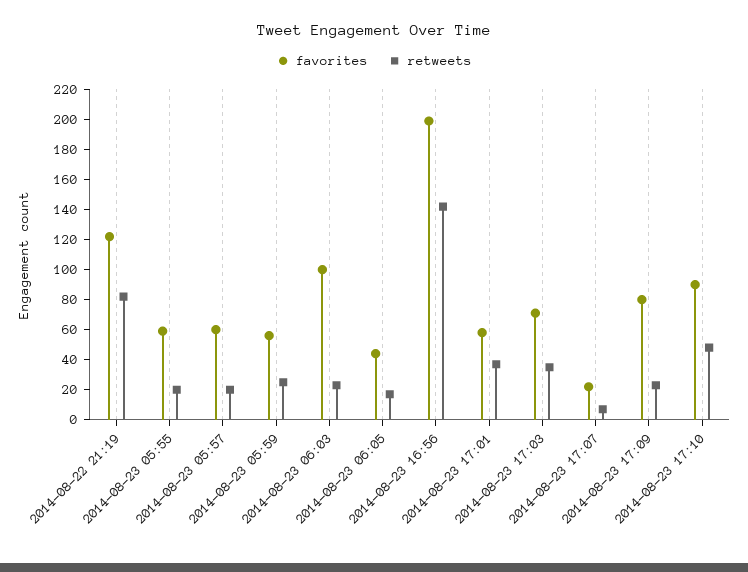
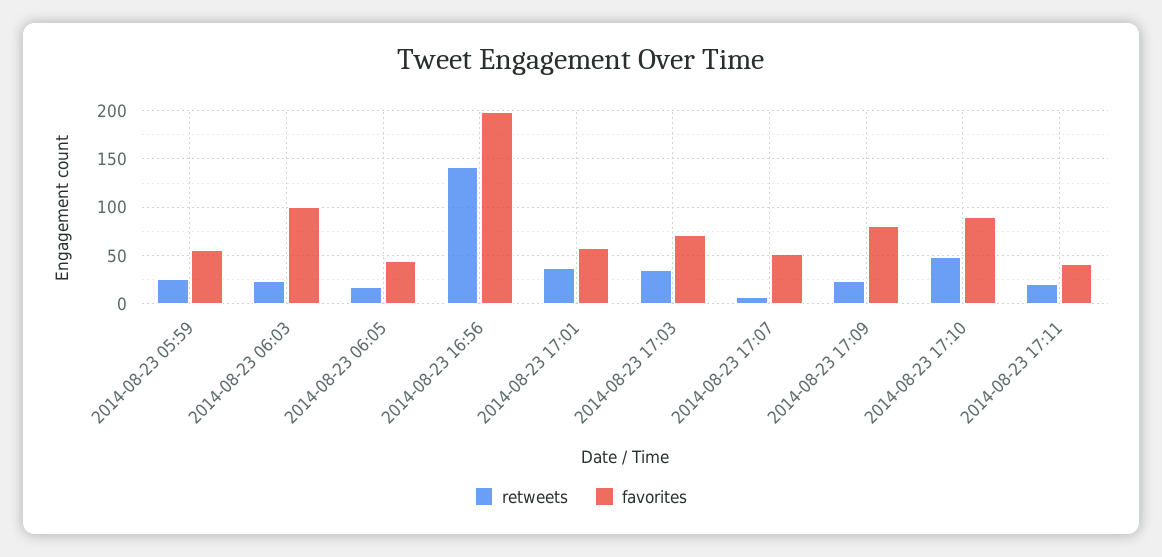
favorites, 2014-08-22 21:19: 120 -> none
retweets, 2014-08-22 21:19: 80 -> none
favorites, 2014-08-23 05:55: 60 -> none
retweets, 2014-08-23 05:55: 20 -> none
favorites, 2014-08-23 05:57: 60 -> none
retweets, 2014-08-23 05:57: 20 -> none
favorites, 2014-08-23 17:07: 20 -> 50
retweets, 2014-08-23 17:11: none -> 20
favorites, 2014-08-23 17:11: none -> 40

